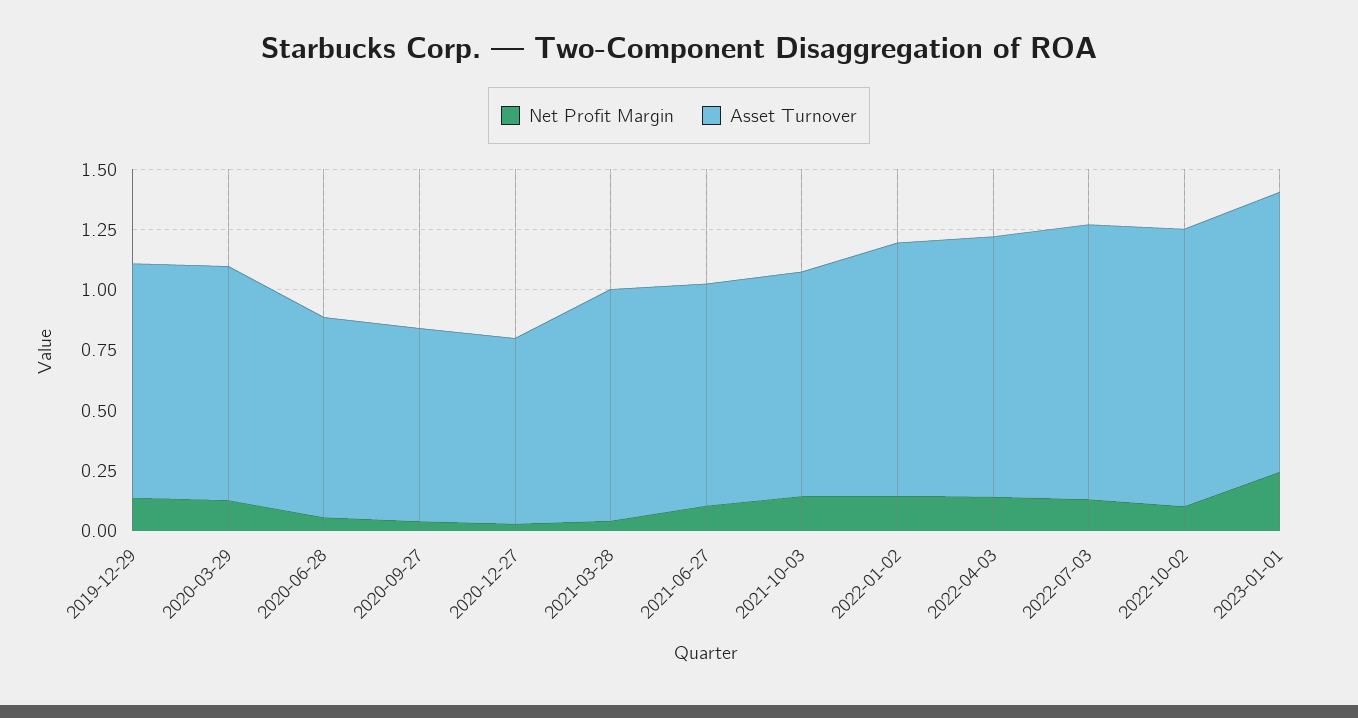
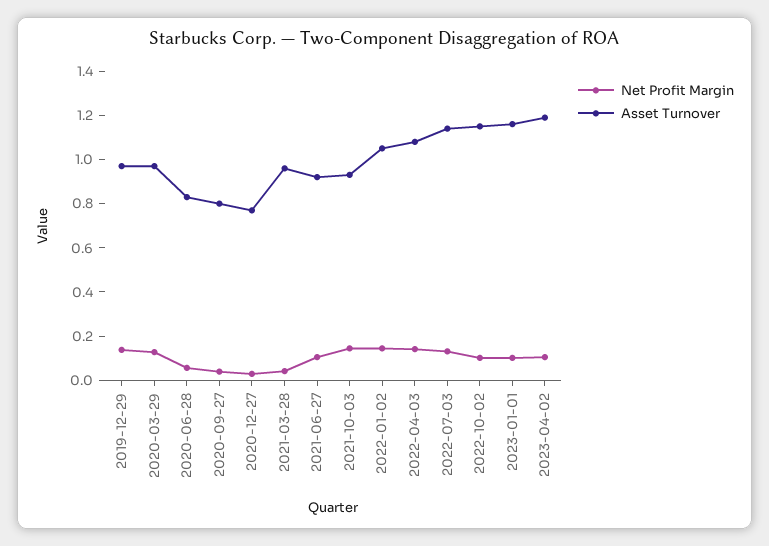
Net Profit Margin, 2023-01-01: 0.25 -> 0.1
Net Profit Margin, 2023-04-02: none -> 0.1
Asset Turnover, 2023-04-02: none -> 1.2

